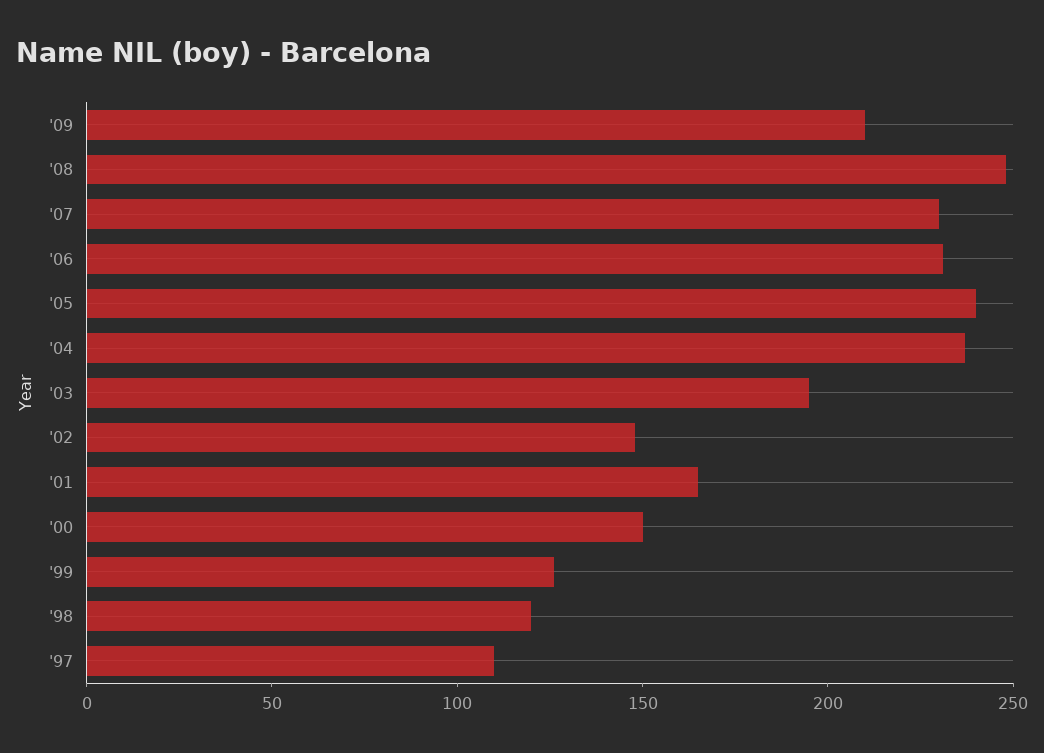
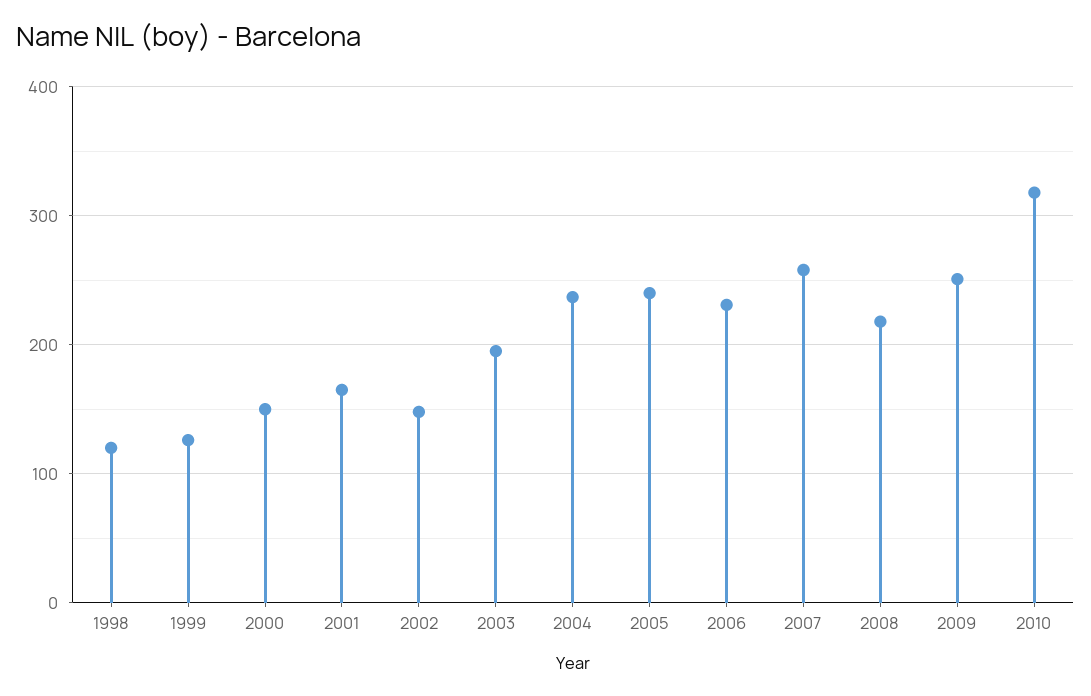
'09: 210 -> 250
'08: 250 -> 220
'07: 230 -> 260
'97: 110 -> none
2010: none -> 320

